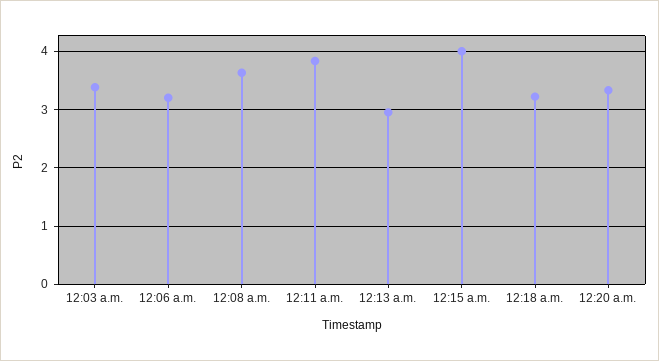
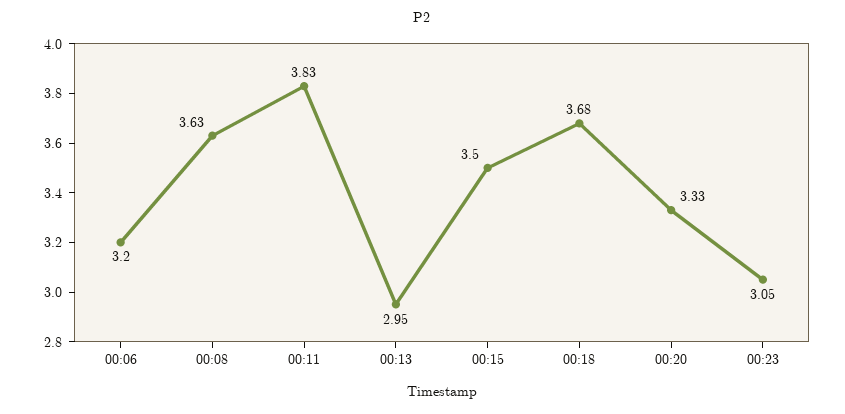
12:03 a.m.: 3.4 -> none
12:15 a.m.: 4 -> 3.5
12:18 a.m.: 3.2 -> 3.68
00:23: none -> 3.05

